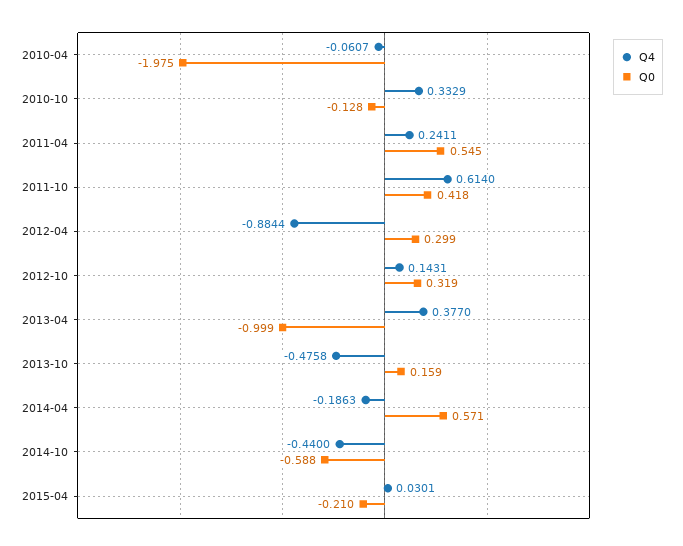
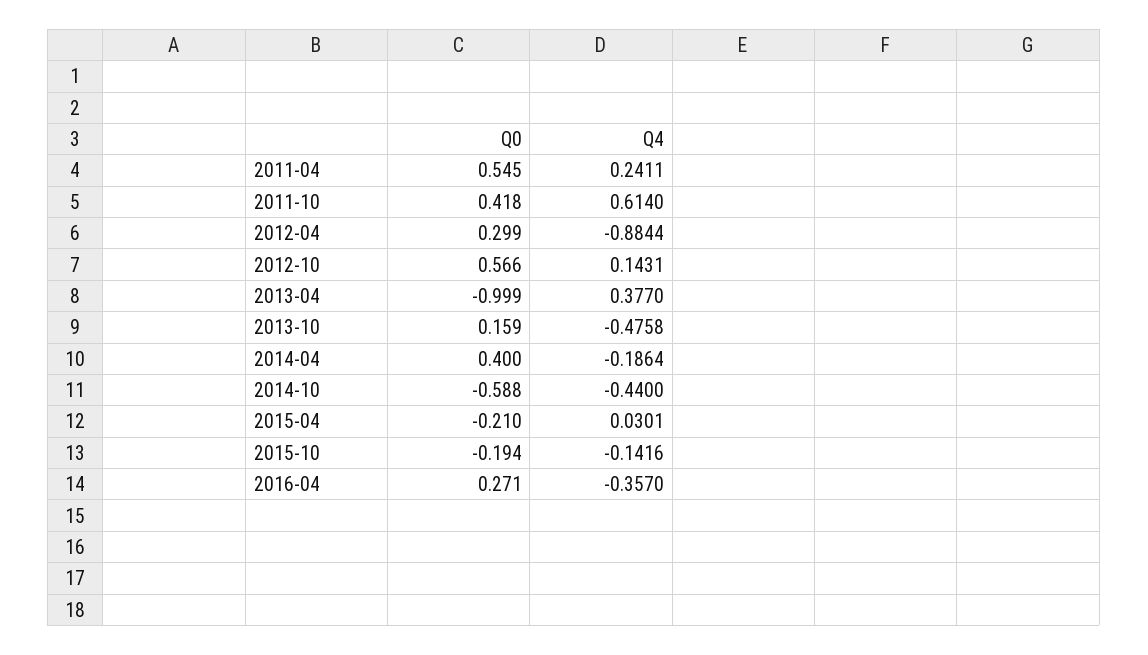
Q4, 2010-04: -0.0607 -> none
Q0, 2010-04: -1.975 -> none
Q4, 2010-10: 0.3329 -> none
Q0, 2010-10: -0.128 -> none
Q0, 2012-10: 0.319 -> 0.566
Q4, 2014-04: -0.1863 -> -0.1864
Q0, 2014-04: 0.571 -> 0.4
Q0, 2015-10: none -> -0.194
Q4, 2015-10: none -> -0.1416
Q0, 2016-04: none -> 0.271
Q4, 2016-04: none -> -0.357

